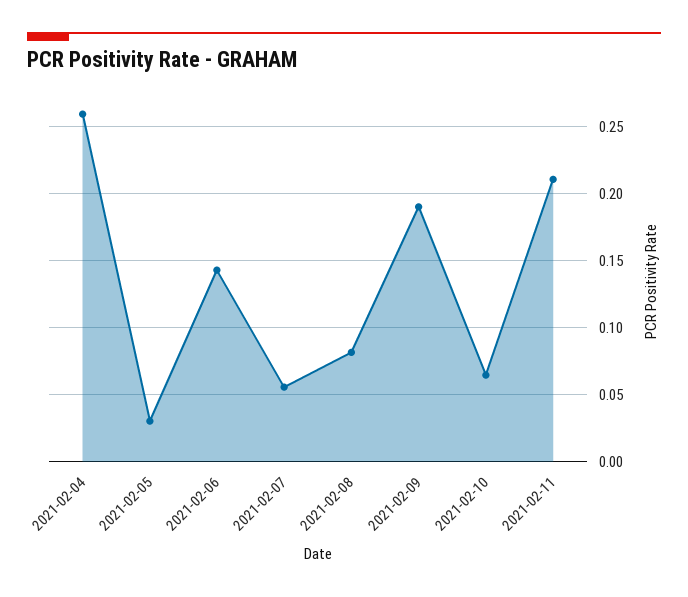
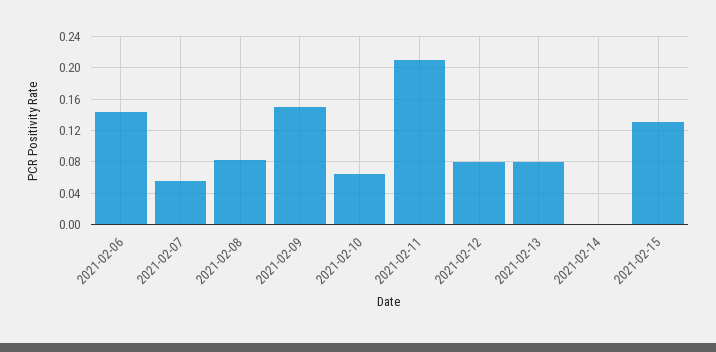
2021-02-04: 0.26 -> none
2021-02-05: 0.03 -> none
2021-02-09: 0.19 -> 0.15
2021-02-12: none -> 0.08
2021-02-13: none -> 0.08
2021-02-14: none -> 0
2021-02-15: none -> 0.13

